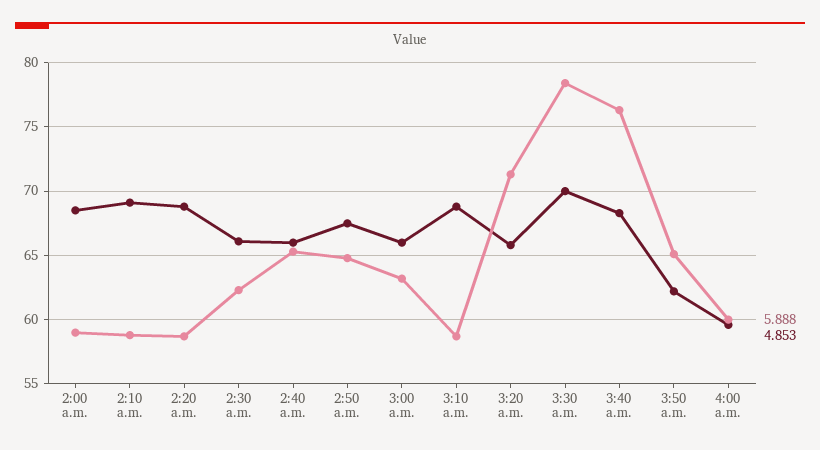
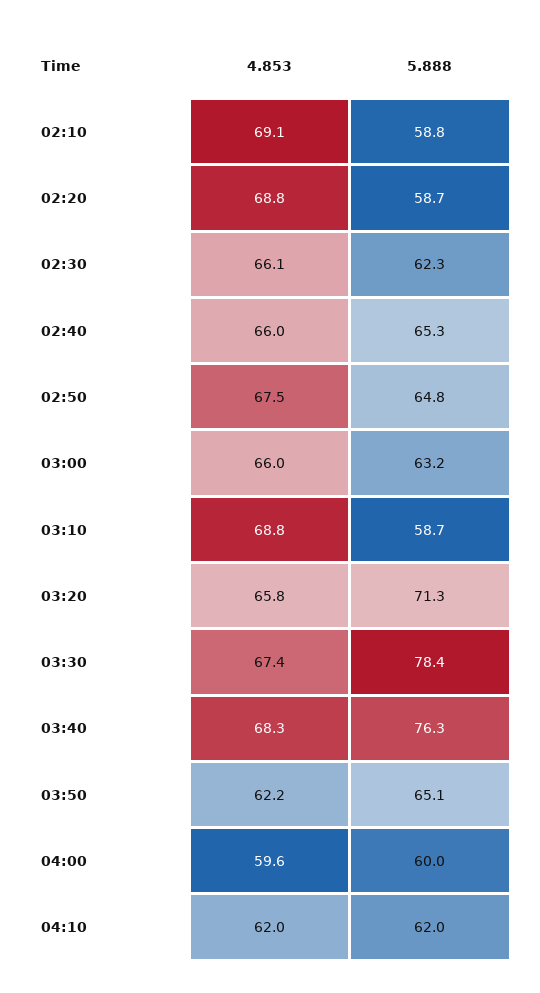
5.888, 2:00 a.m.: 59 -> none
4.853, 2:00 a.m.: 68.5 -> none
4.853, 3:30 a.m.: 70 -> 67.4
4.853, 04:10: none -> 62
5.888, 04:10: none -> 62

